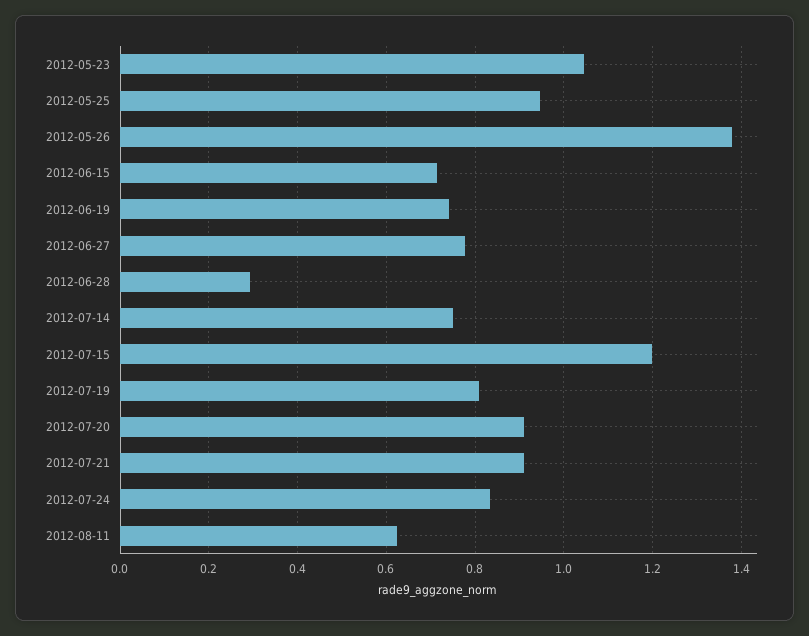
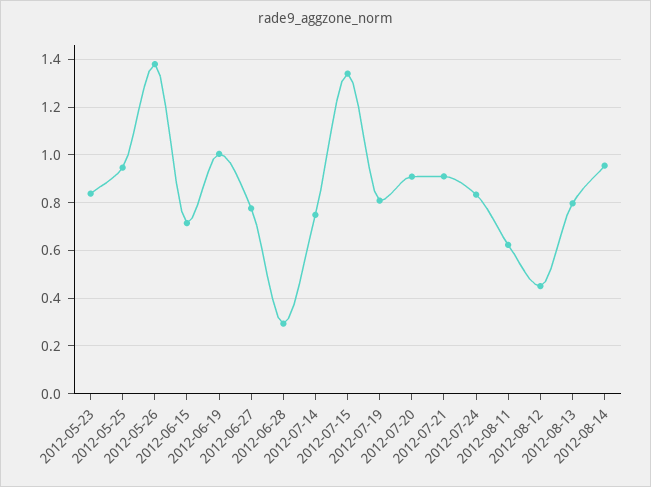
2012-05-23: 1.04 -> 0.85
2012-06-19: 0.74 -> 1
2012-07-15: 1.2 -> 1.35
2012-08-12: none -> 0.45
2012-08-13: none -> 0.8
2012-08-14: none -> 0.95

